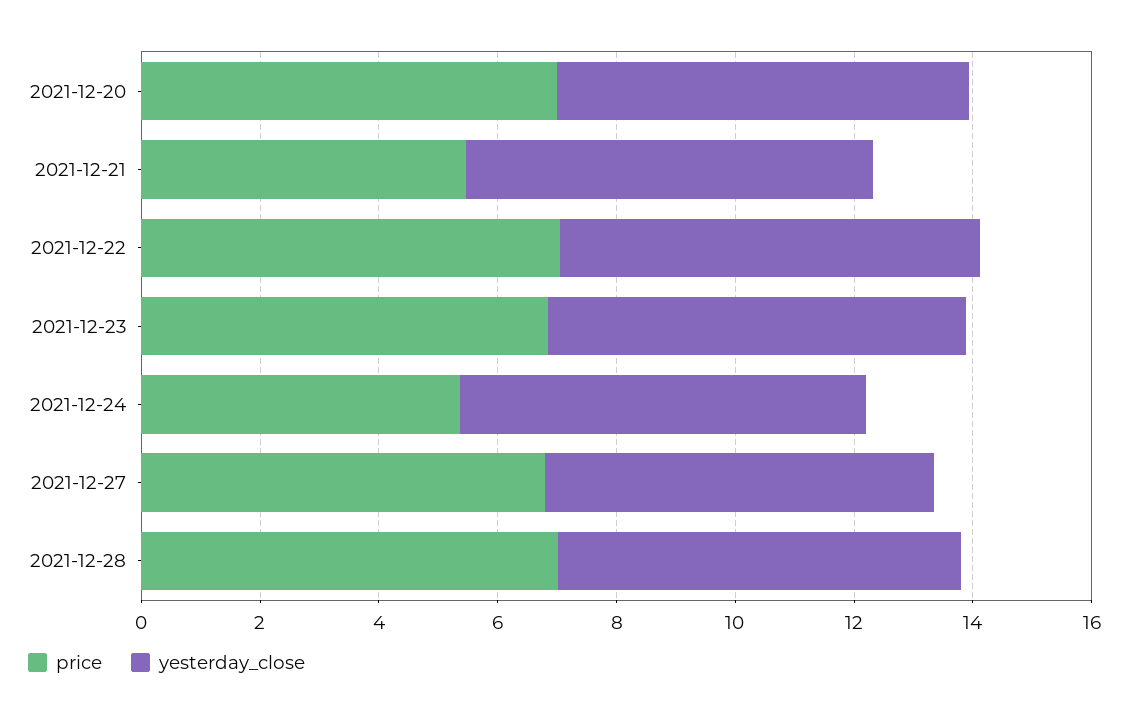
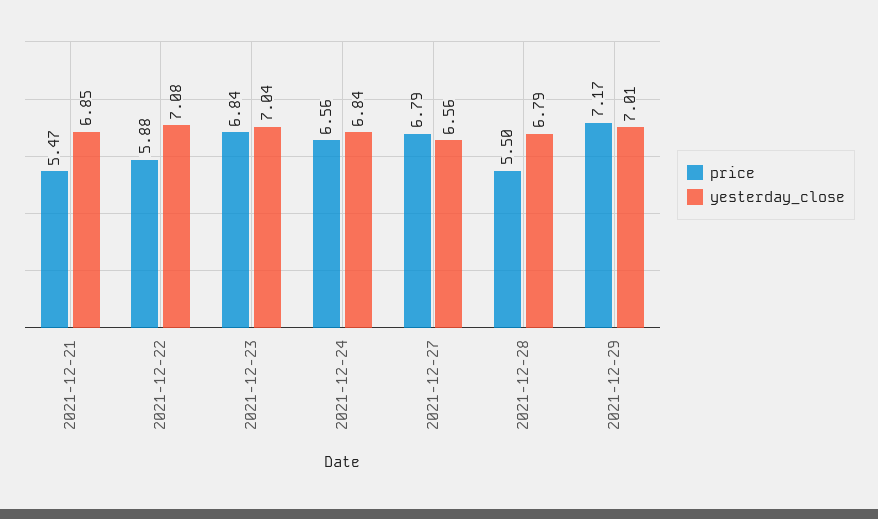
price, 2021-12-20: 7 -> none
yesterday_close, 2021-12-20: 7 -> none
price, 2021-12-22: 7 -> 5.88
price, 2021-12-24: 5.5 -> 6.56
price, 2021-12-28: 7 -> 5.5
price, 2021-12-29: none -> 7.17
yesterday_close, 2021-12-29: none -> 7.01

